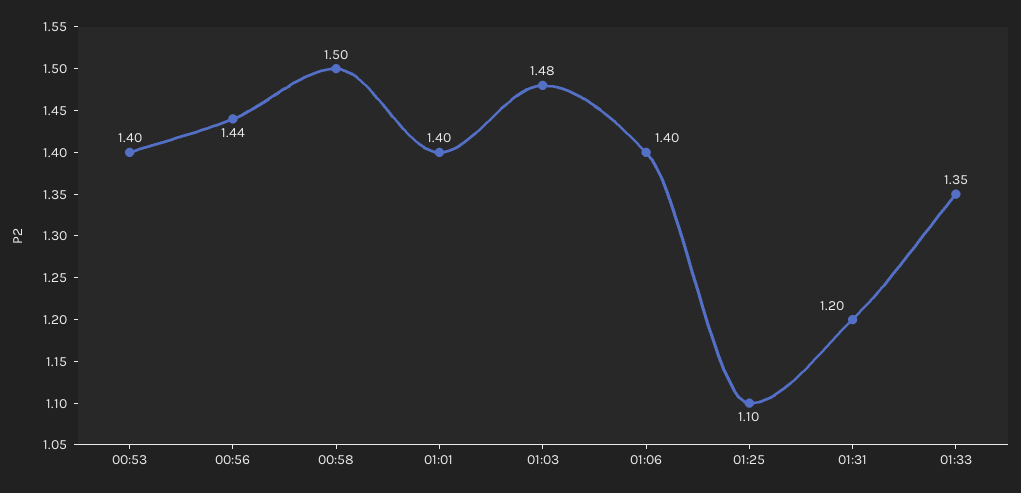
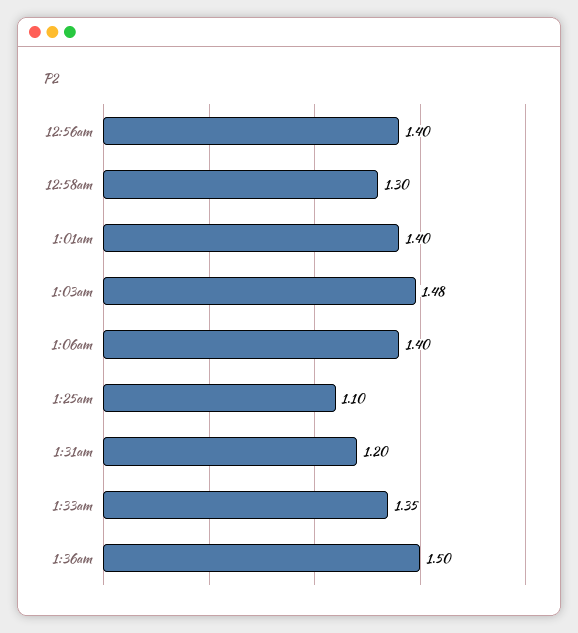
00:53: 1.4 -> none
00:56: 1.44 -> 1.4
00:58: 1.5 -> 1.3
1:36am: none -> 1.5

